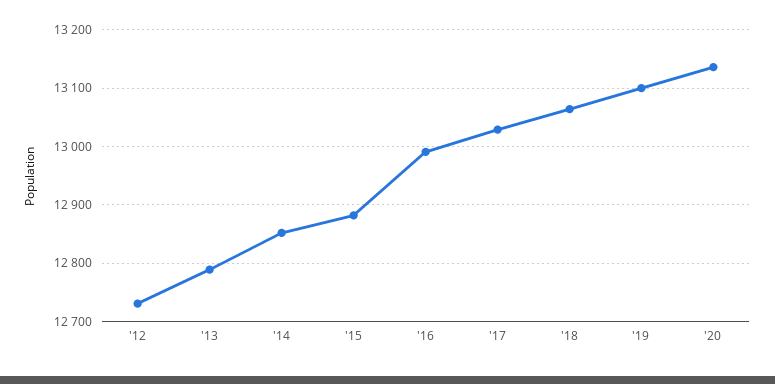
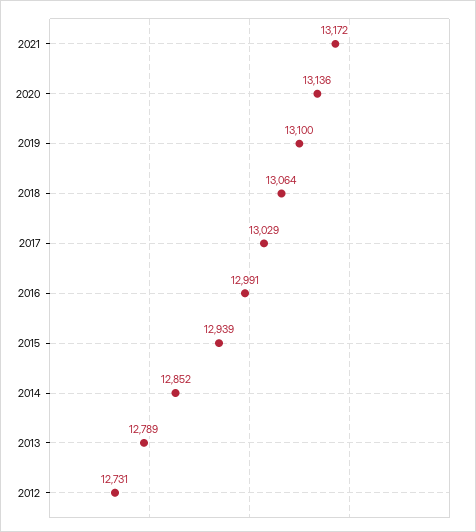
'15: 12880 -> 12939
2021: none -> 13172

